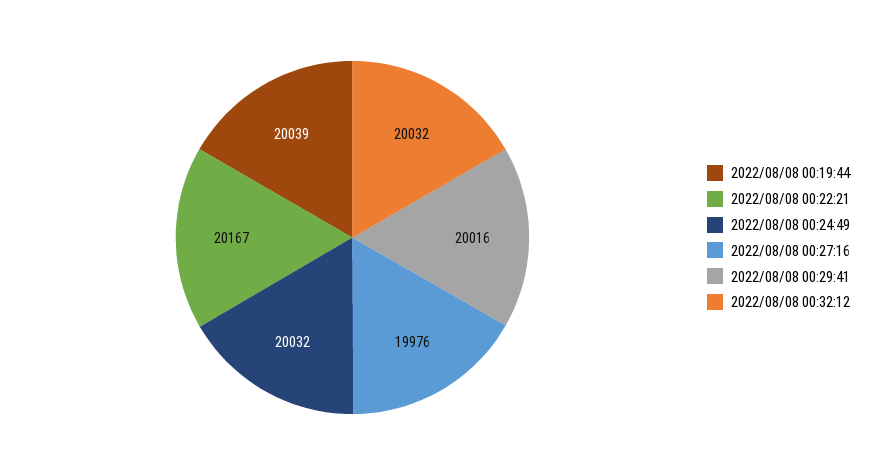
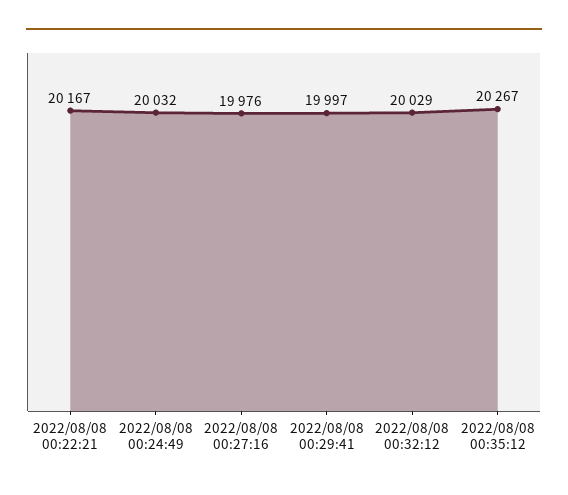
2022/08/08 00:19:44: 20039 -> none
2022/08/08 00:29:41: 20016 -> 19997
2022/08/08 00:32:12: 20032 -> 20029
2022/08/08 00:35:12: none -> 20267

